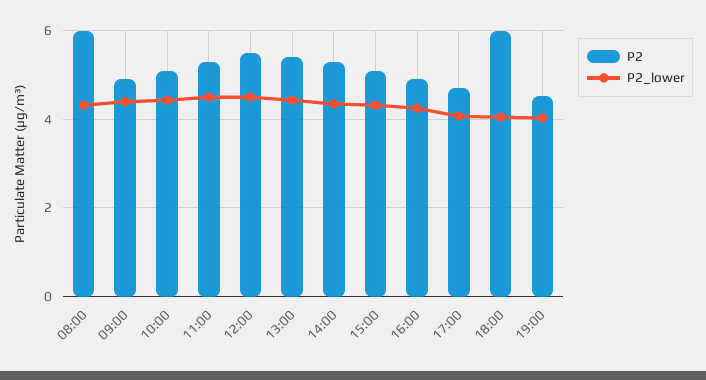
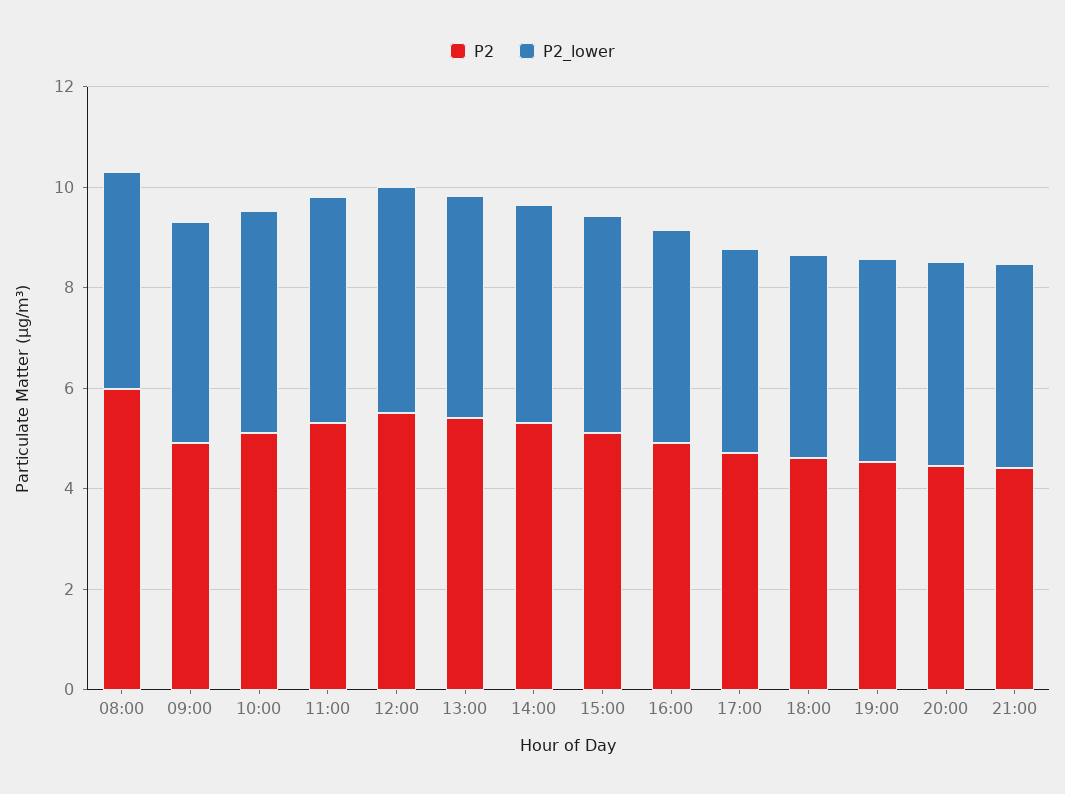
P2, 18:00: 6 -> 4.5
P2, 20:00: none -> 4.5
P2_lower, 20:00: none -> 4
P2, 21:00: none -> 4.5
P2_lower, 21:00: none -> 4

